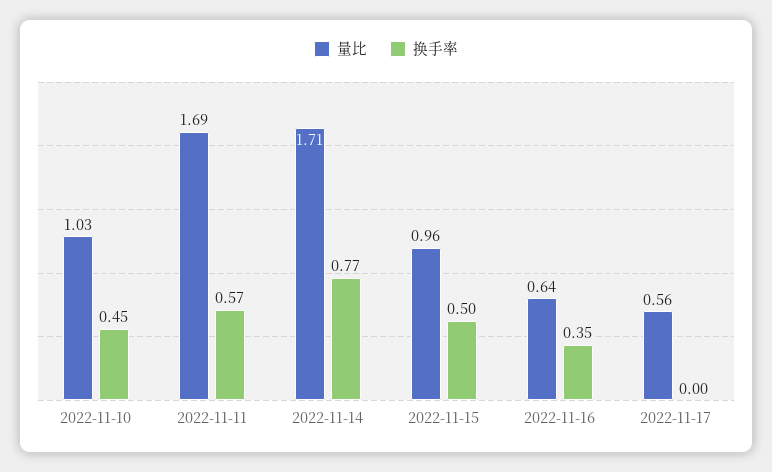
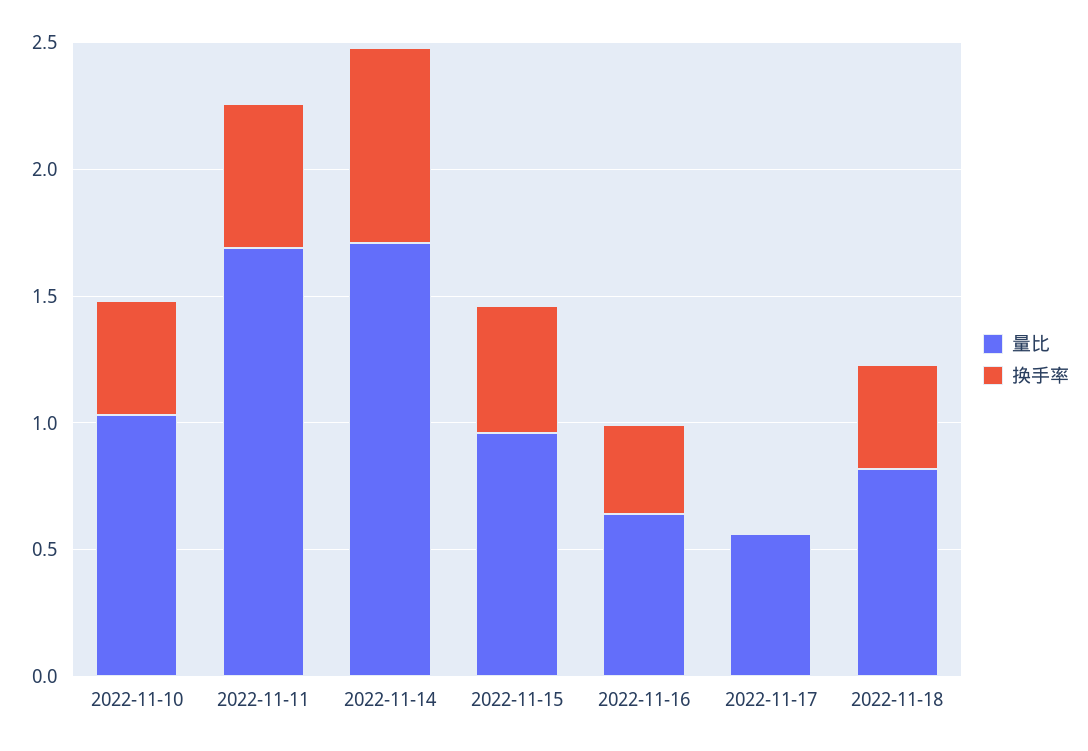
量比, 2022-11-18: none -> 0.8
换手率, 2022-11-18: none -> 0.4

